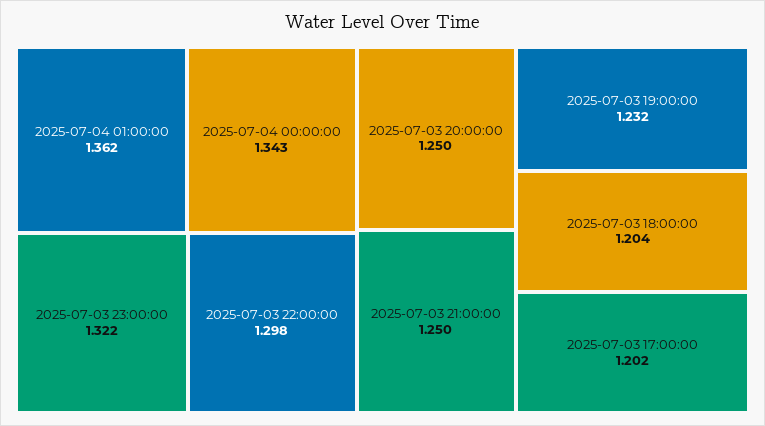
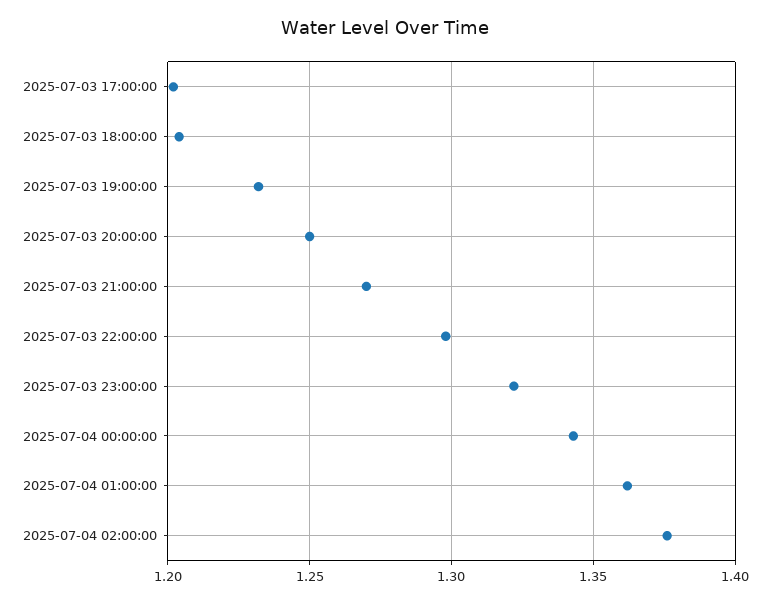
2025-07-03 21:00:00: 1.25 -> 1.27
2025-07-04 02:00:00: none -> 1.375

